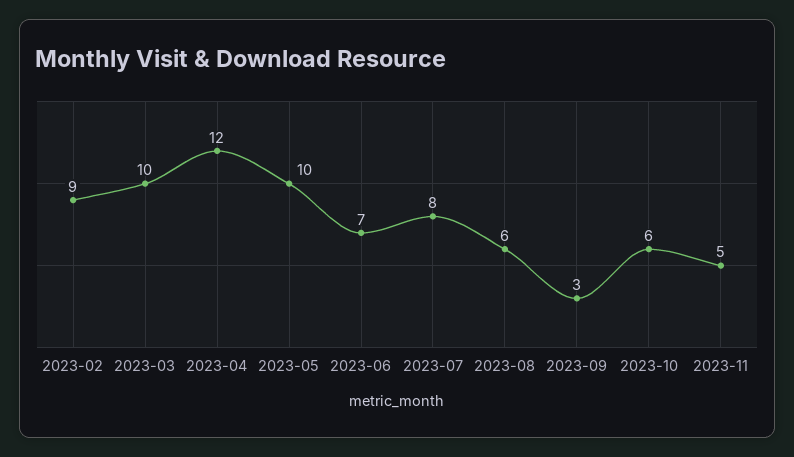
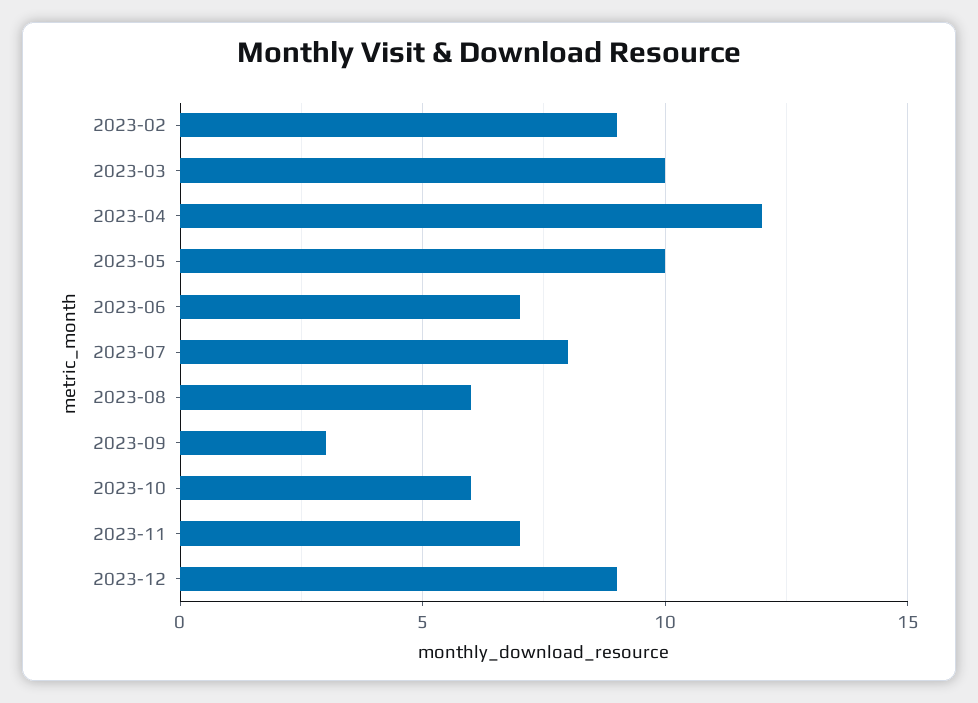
2023-11: 5 -> 7
2023-12: none -> 9

